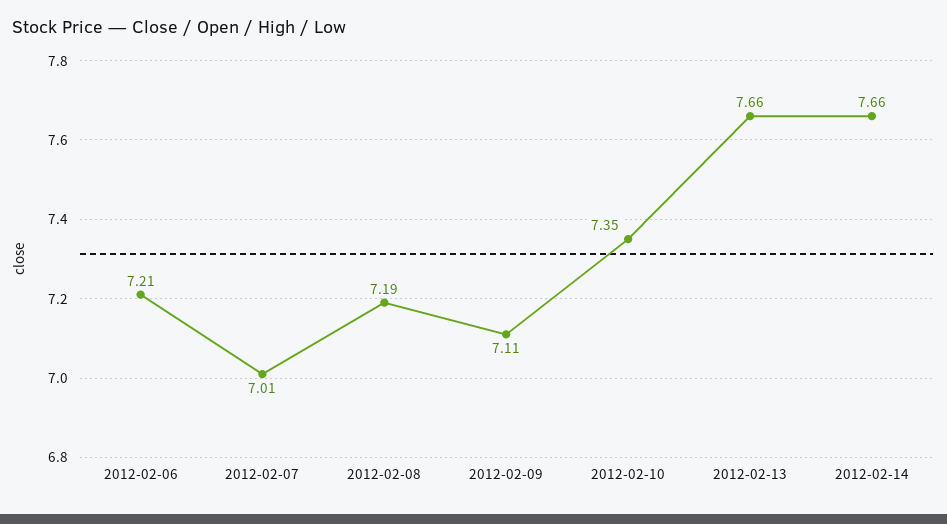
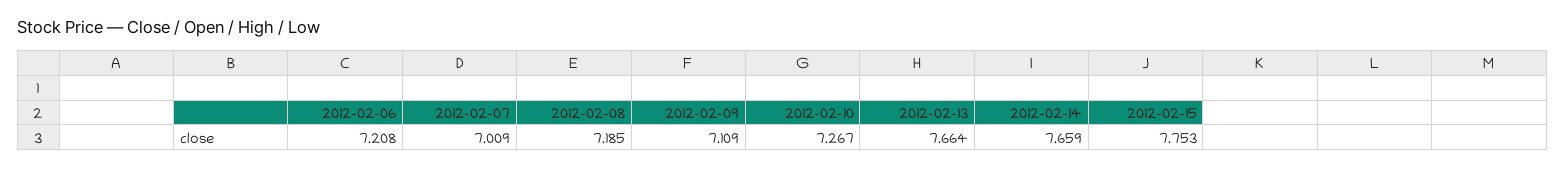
2012-02-10: 7.35 -> 7.267
2012-02-15: none -> 7.753

